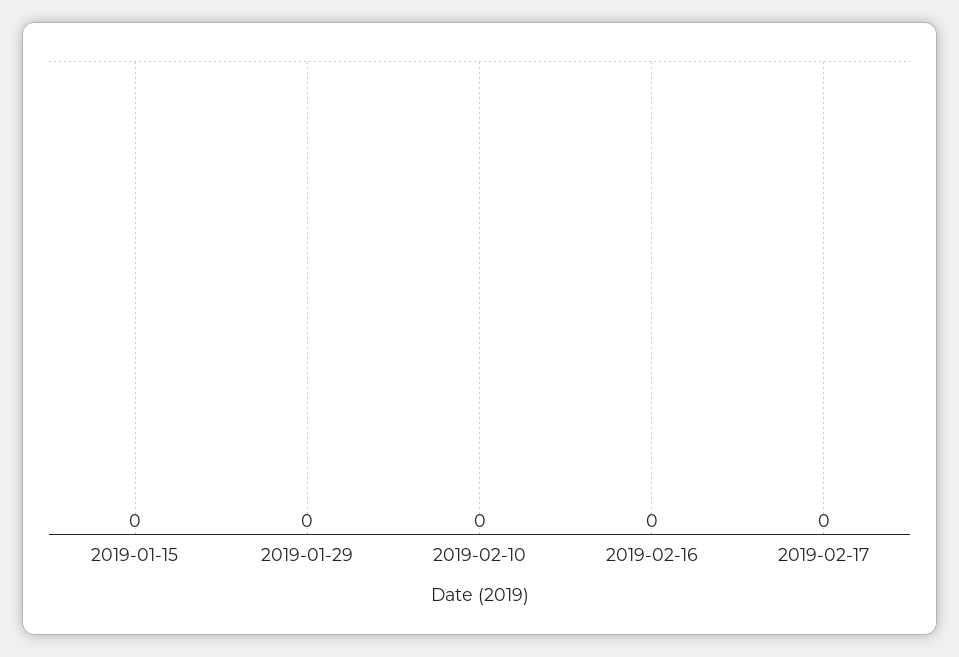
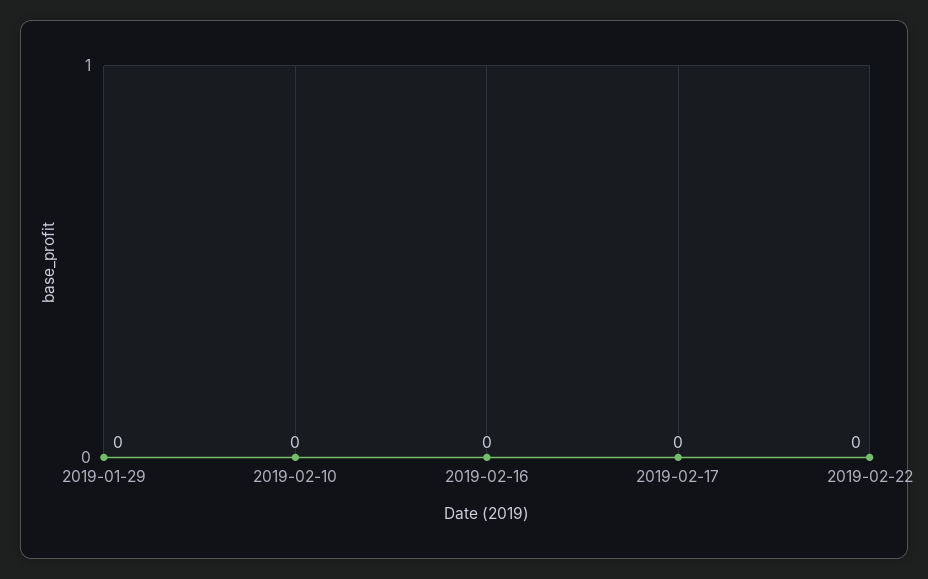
2019-01-15: 0 -> none
2019-02-22: none -> 0

